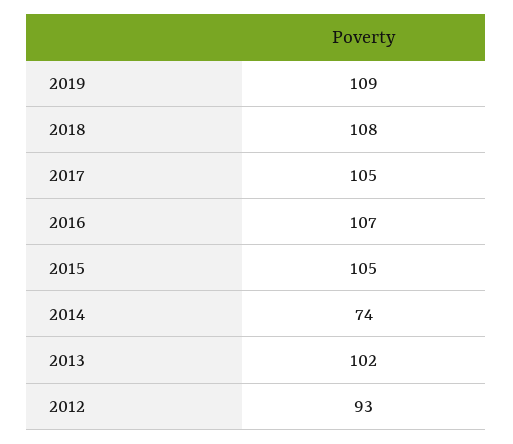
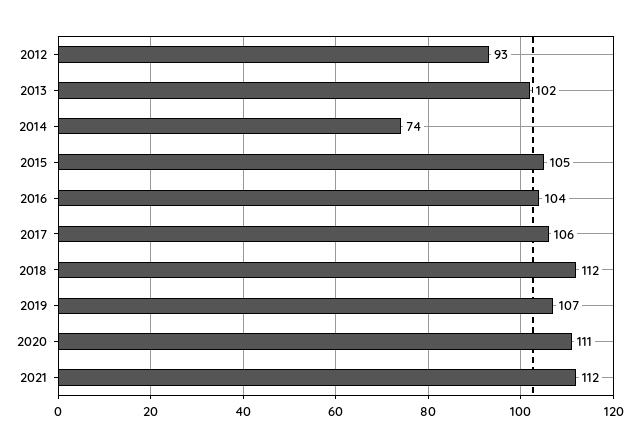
2019: 109 -> 107
2018: 108 -> 112
2017: 105 -> 106
2016: 107 -> 104
2020: none -> 111
2021: none -> 112

